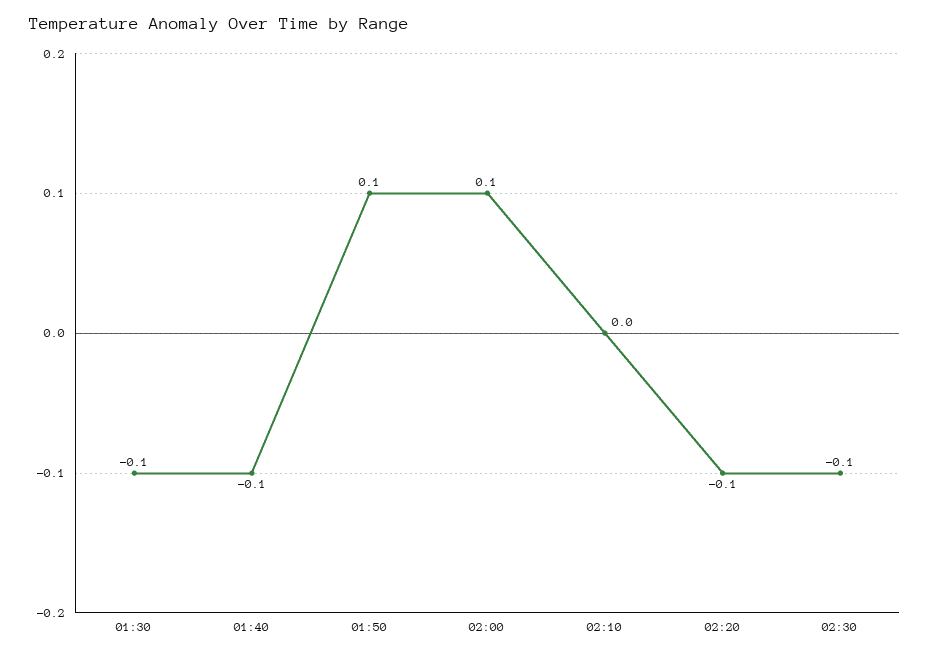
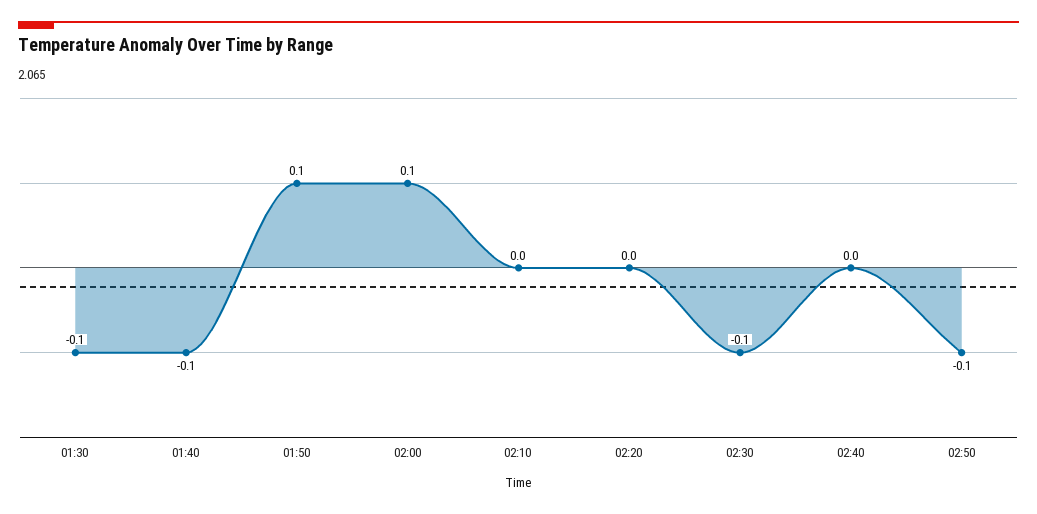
02:20: -0.1 -> 0
02:40: none -> 0
02:50: none -> -0.1

